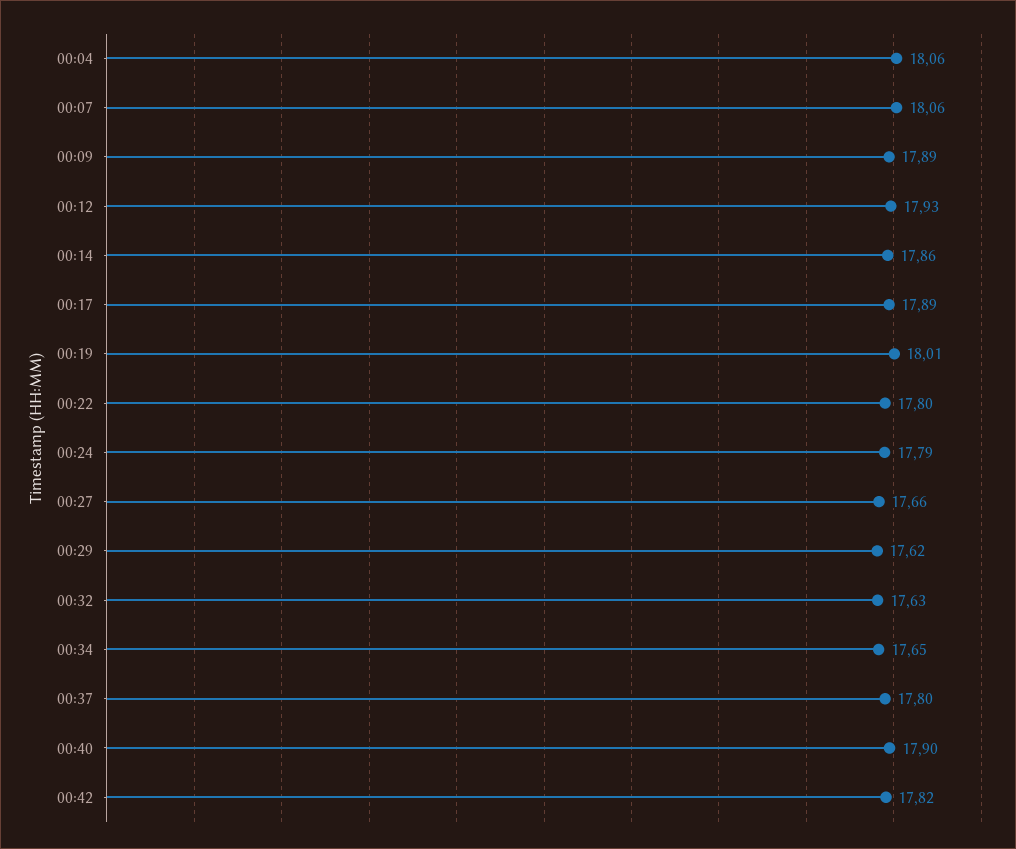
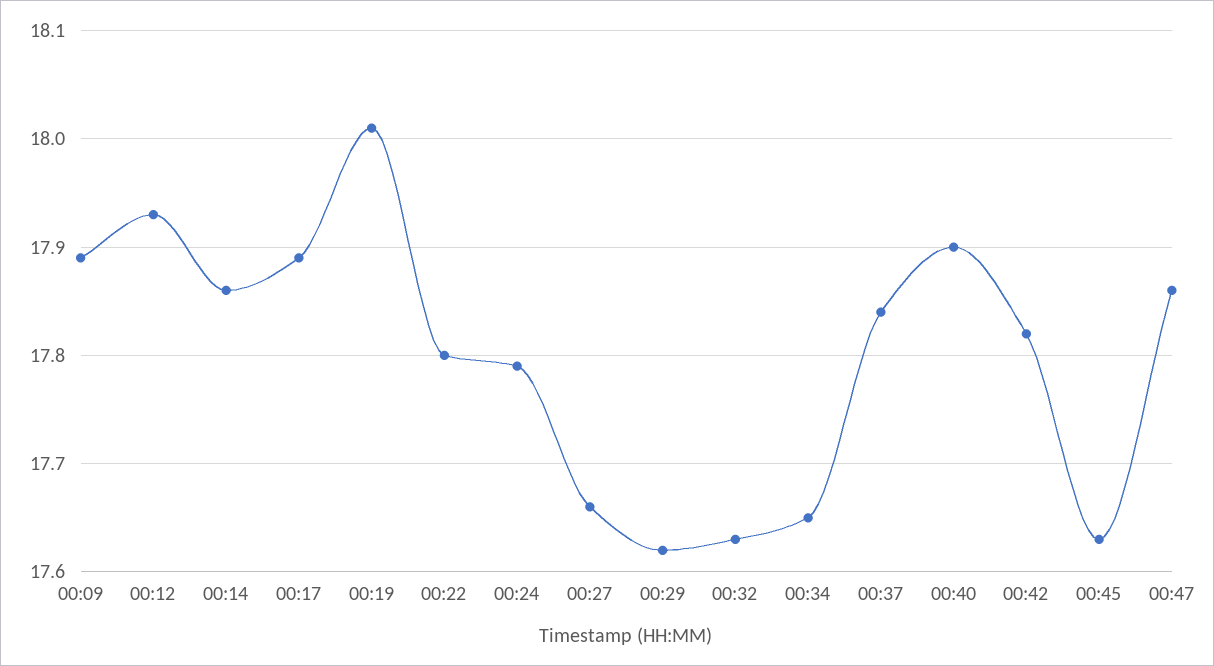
00:04: 18.06 -> none
00:07: 18.06 -> none
00:37: 17.8 -> 17.84
00:45: none -> 17.63
00:47: none -> 17.86

